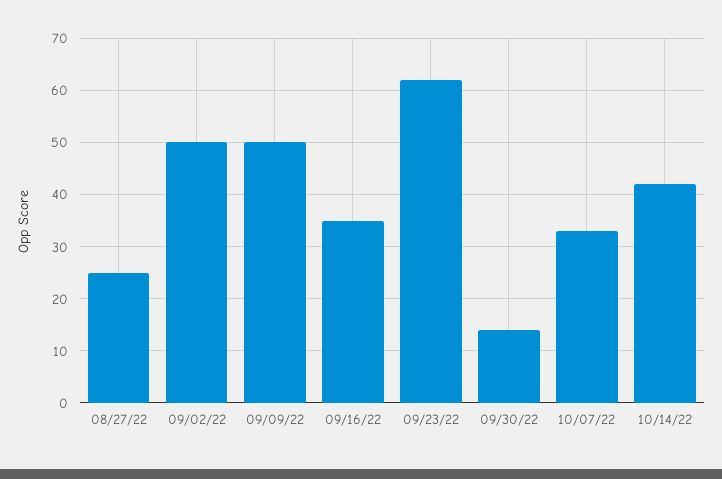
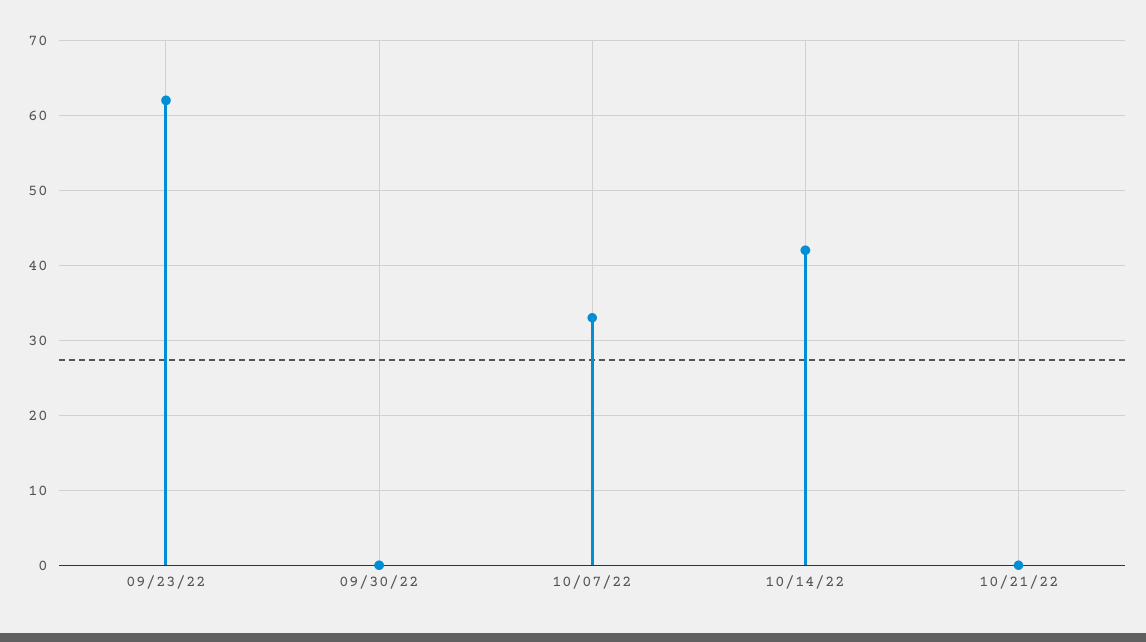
08/27/22: 25 -> none
09/02/22: 50 -> none
09/09/22: 50 -> none
09/16/22: 35 -> none
09/30/22: 15 -> 0
10/21/22: none -> 0

